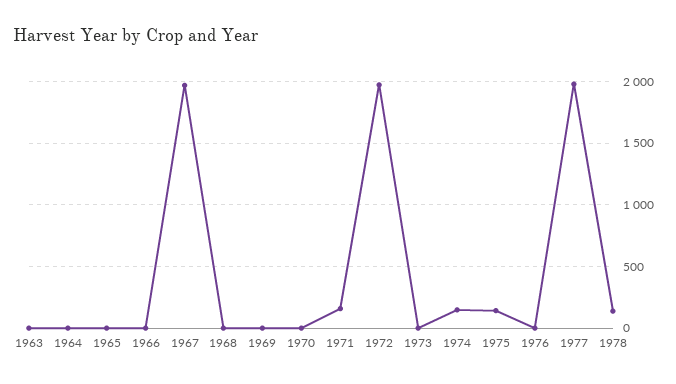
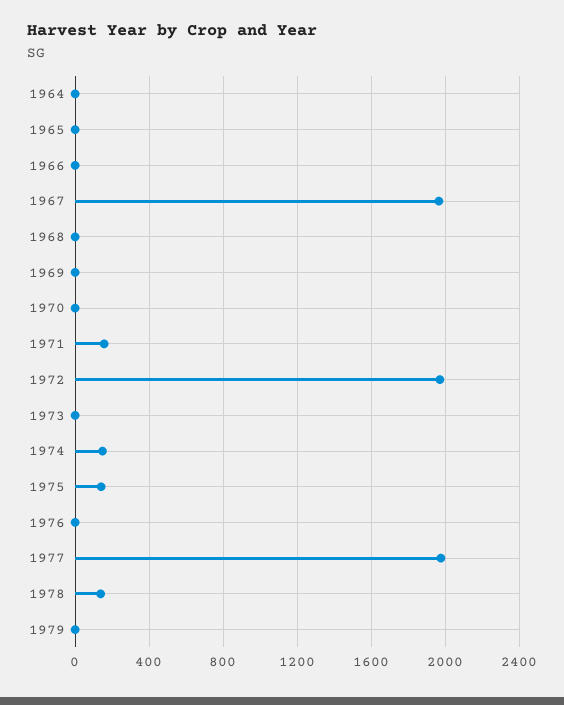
1963: 0 -> none
1979: none -> 0

